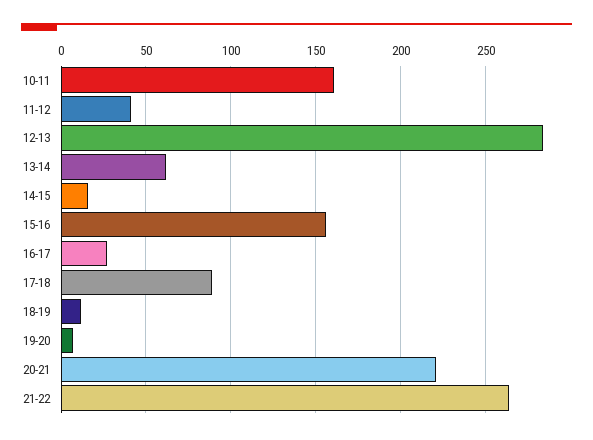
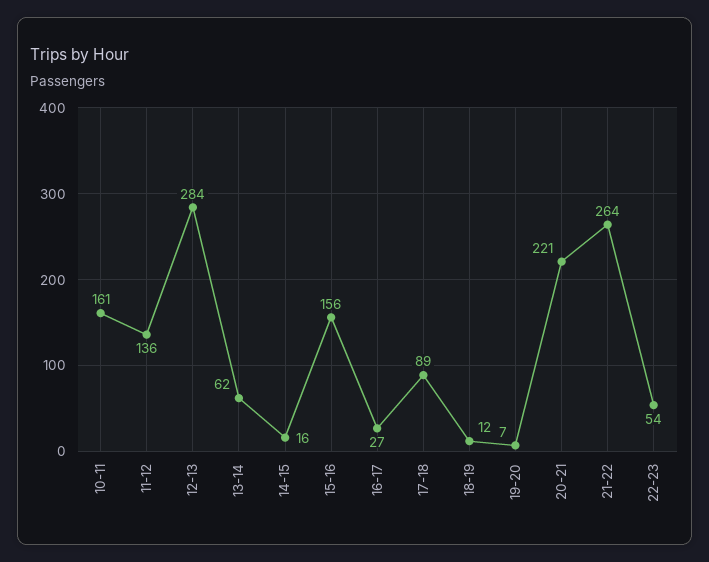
11-12: 40 -> 136
22-23: none -> 54

